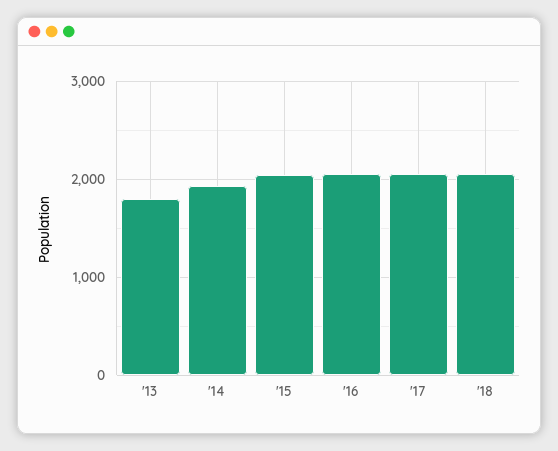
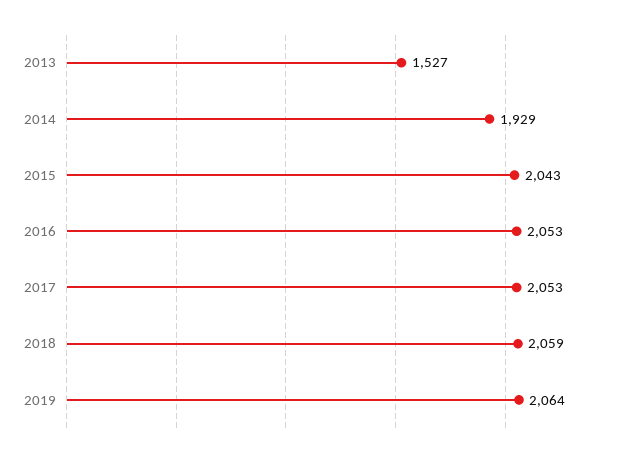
'13: 1800 -> 1527
2019: none -> 2064

